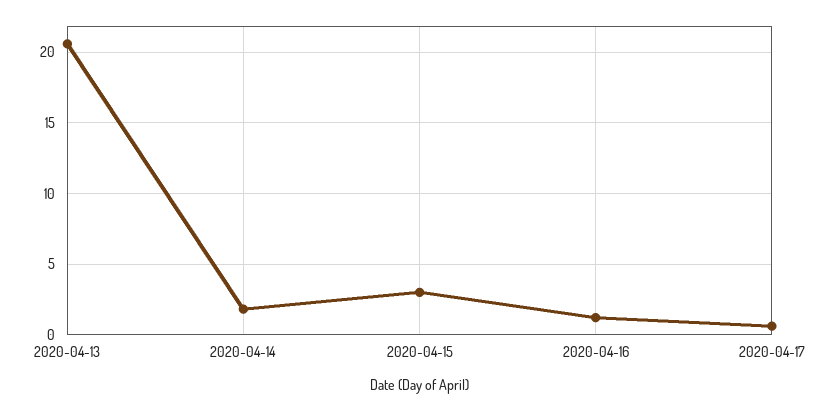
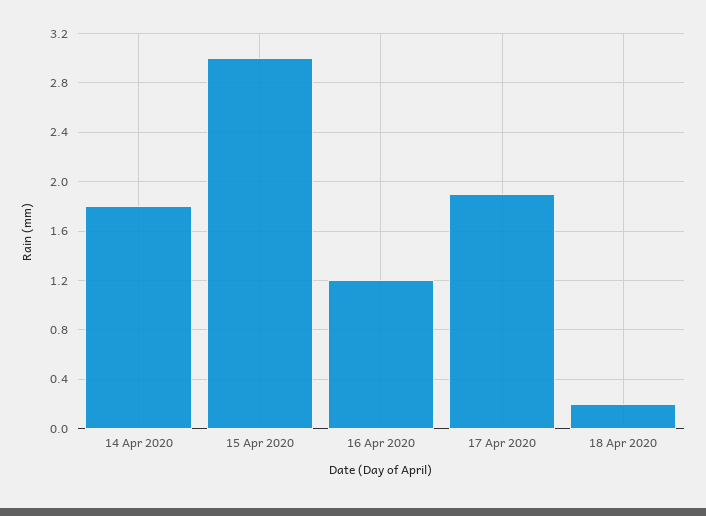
2020-04-13: 20.5 -> none
2020-04-17: 0.5 -> 1.9
18 Apr 2020: none -> 0.2

